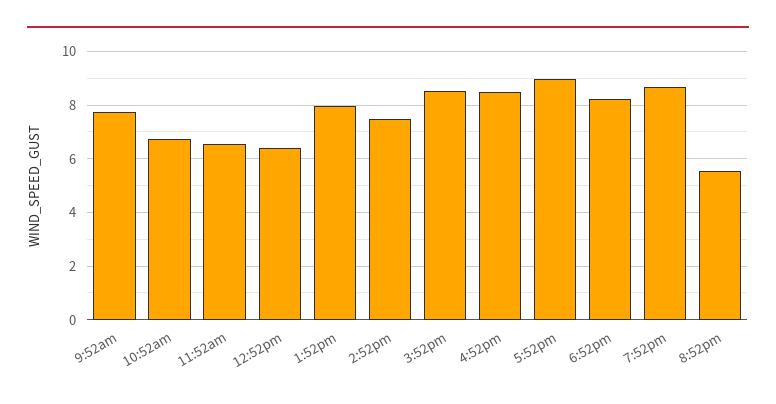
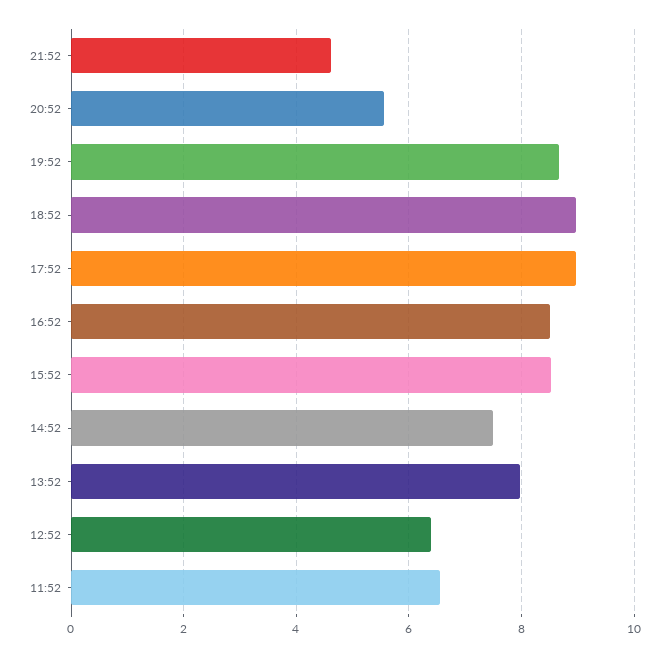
9:52am: 7.75 -> none
10:52am: 6.75 -> none
6:52pm: 8.25 -> 9
21:52: none -> 4.6

